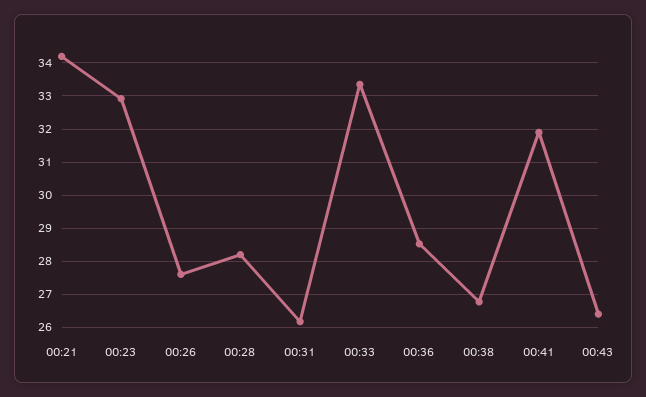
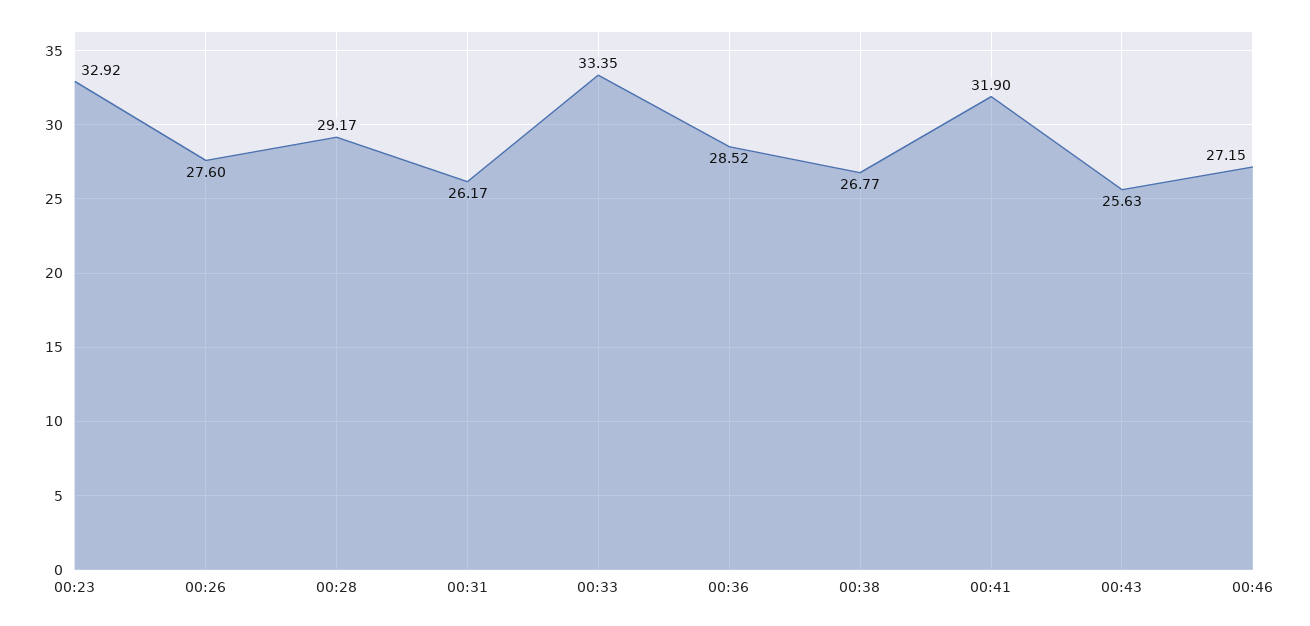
00:21: 34.2 -> none
00:28: 28.2 -> 29.17
00:43: 26.4 -> 25.63
00:46: none -> 27.15

